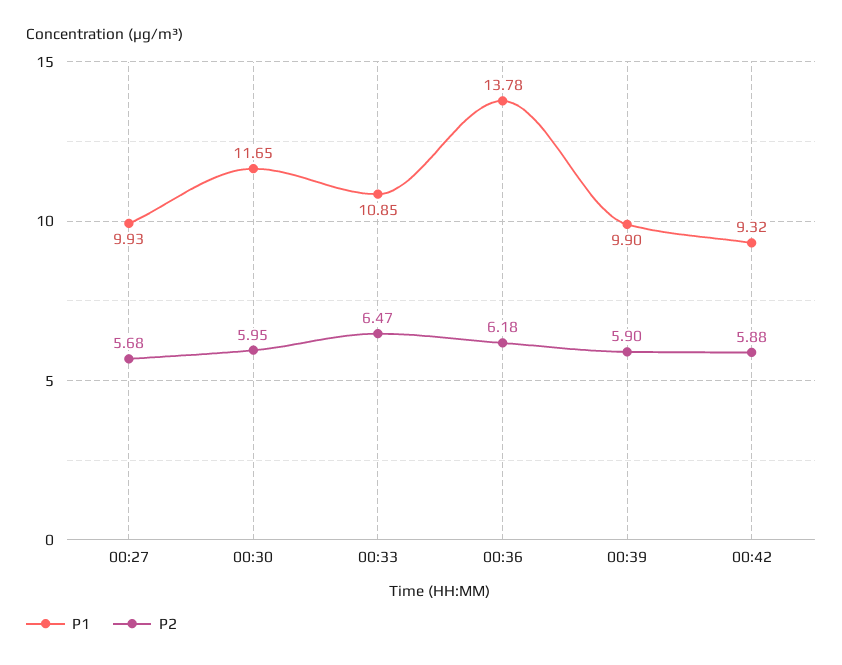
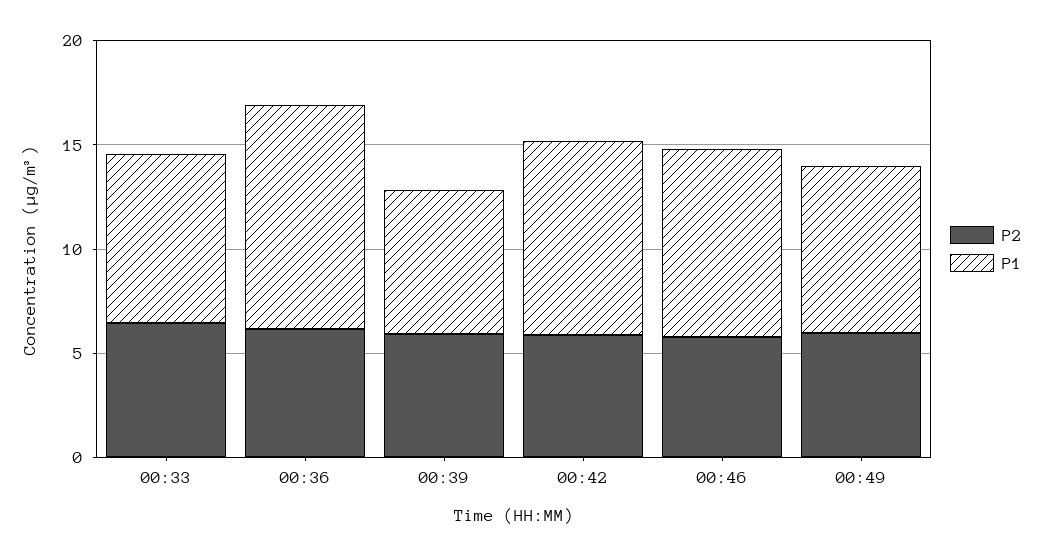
P1, 00:27: 9.93 -> none
P2, 00:27: 5.68 -> none
P1, 00:30: 11.65 -> none
P2, 00:30: 5.95 -> none
P1, 00:33: 10.85 -> 8
P1, 00:36: 13.78 -> 11
P1, 00:39: 9.9 -> 7
P2, 00:46: none -> 6
P1, 00:46: none -> 9
P2, 00:49: none -> 6
P1, 00:49: none -> 8

